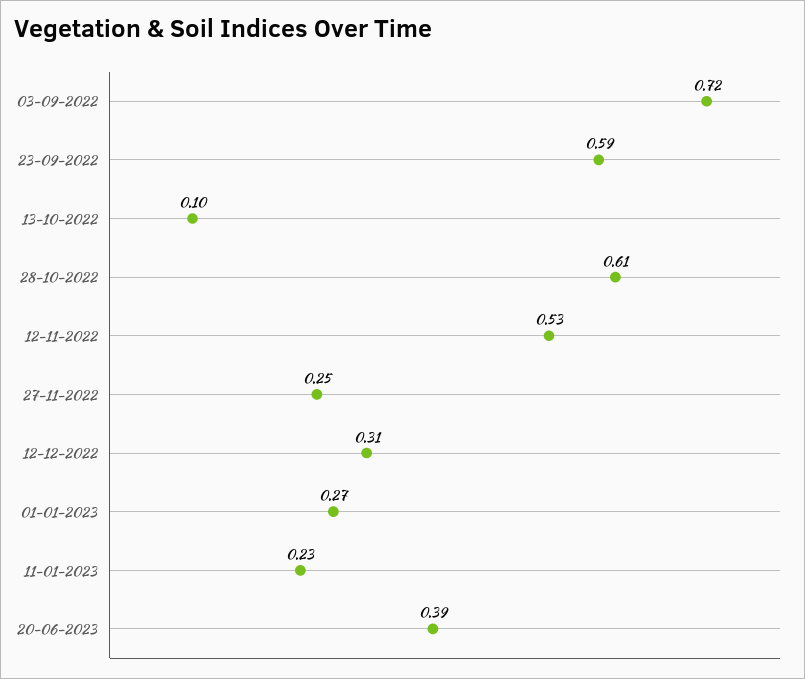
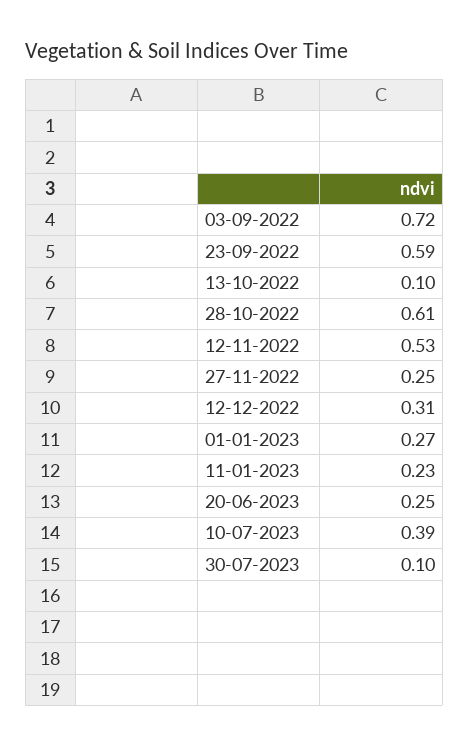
20-06-2023: 0.39 -> 0.25
10-07-2023: none -> 0.39
30-07-2023: none -> 0.1

